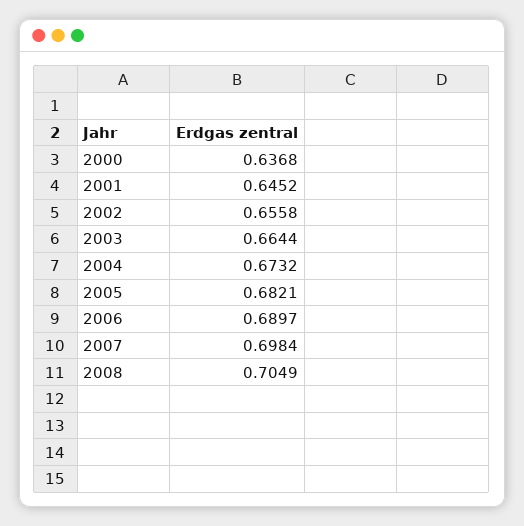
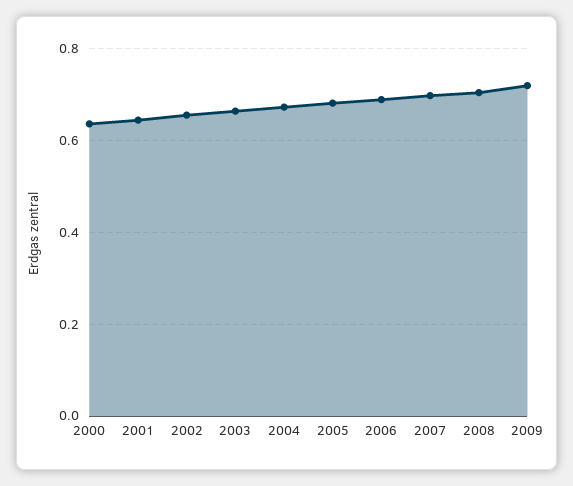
2009: none -> 0.72

